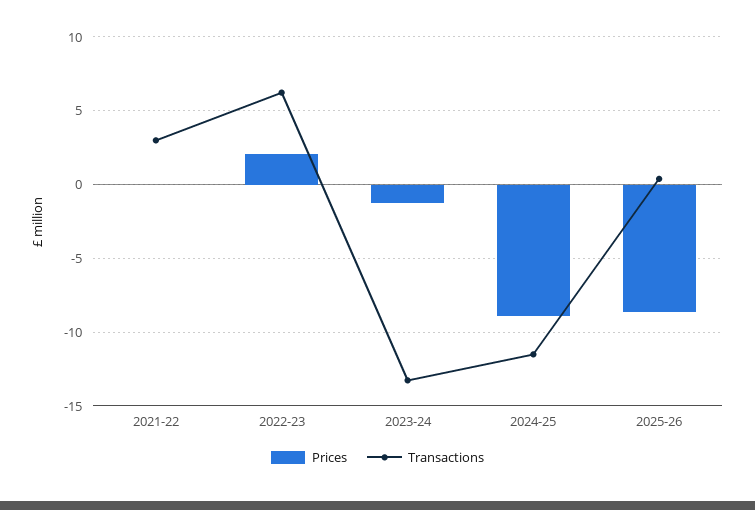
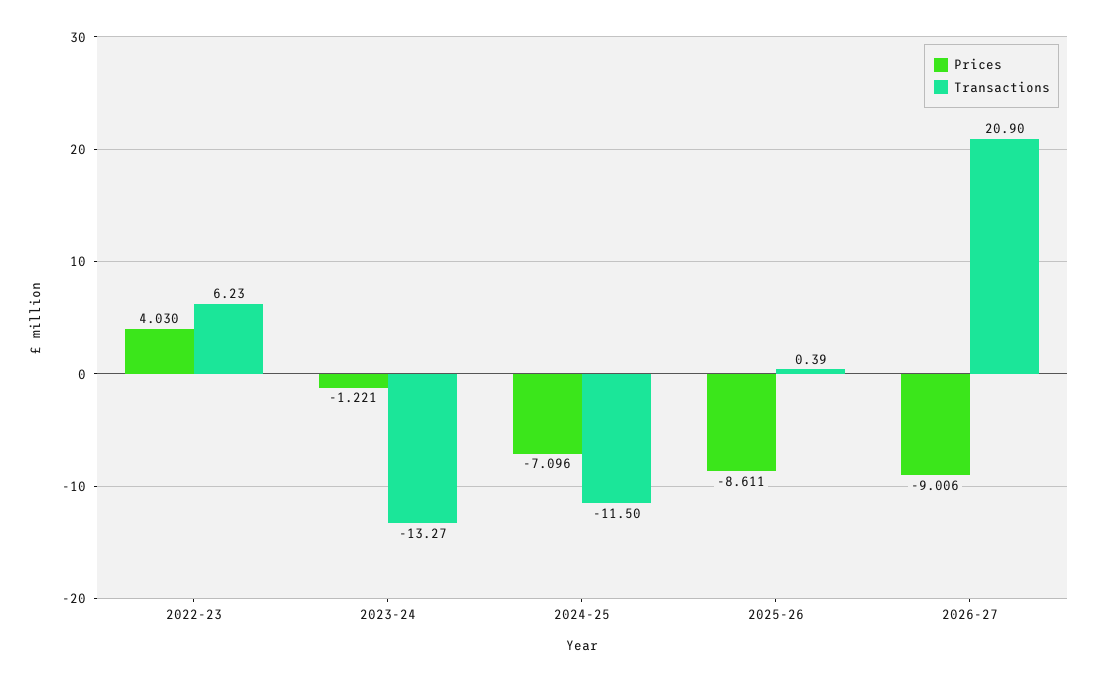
Prices, 2021-22: 0 -> none
Transactions, 2021-22: 3 -> none
Prices, 2022-23: 2 -> 4.03
Prices, 2024-25: -9 -> -7.096
Prices, 2026-27: none -> -9.006
Transactions, 2026-27: none -> 20.9

